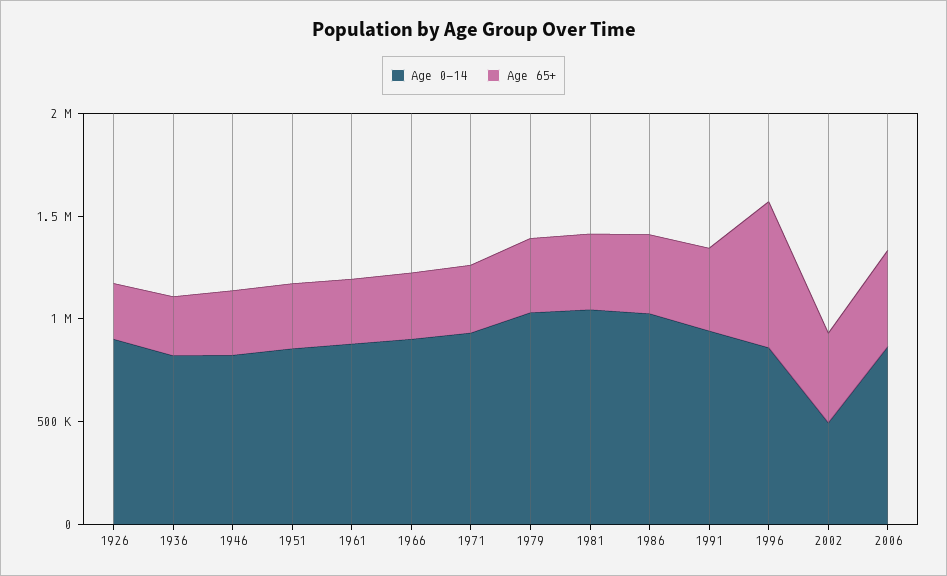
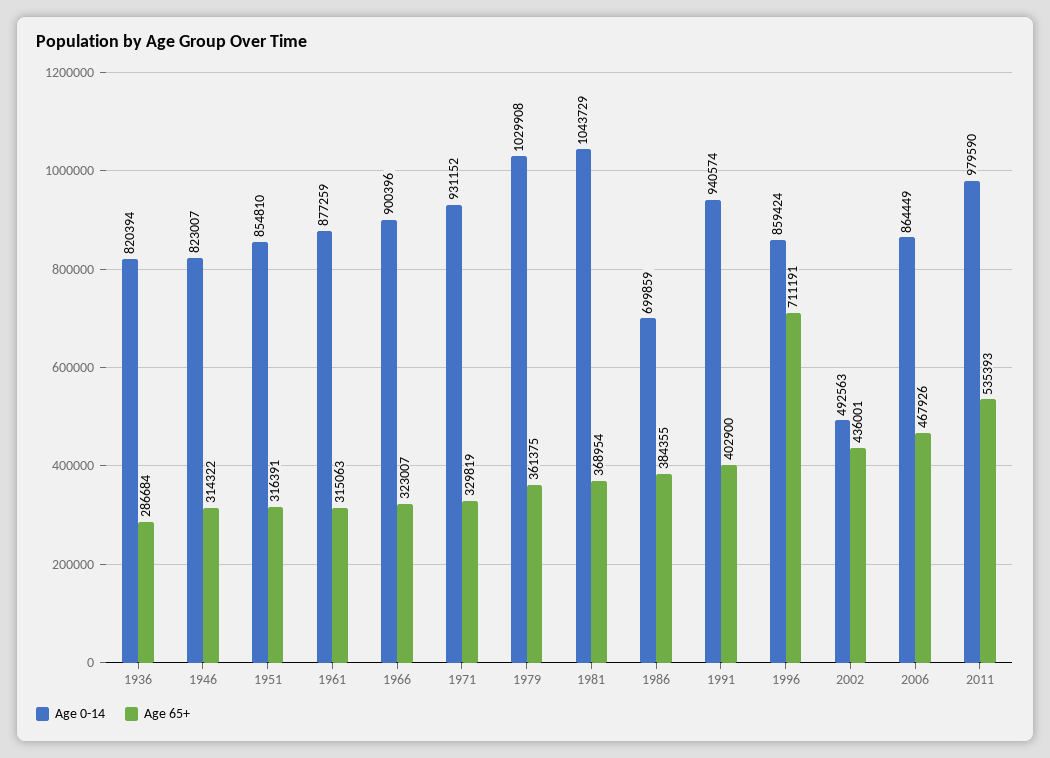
Age 0-14, 1926: 900000 -> none
Age 65+, 1926: 300000 -> none
Age 0-14, 1986: 1000000 -> 699859
Age 0-14, 2011: none -> 979590
Age 65+, 2011: none -> 535393

